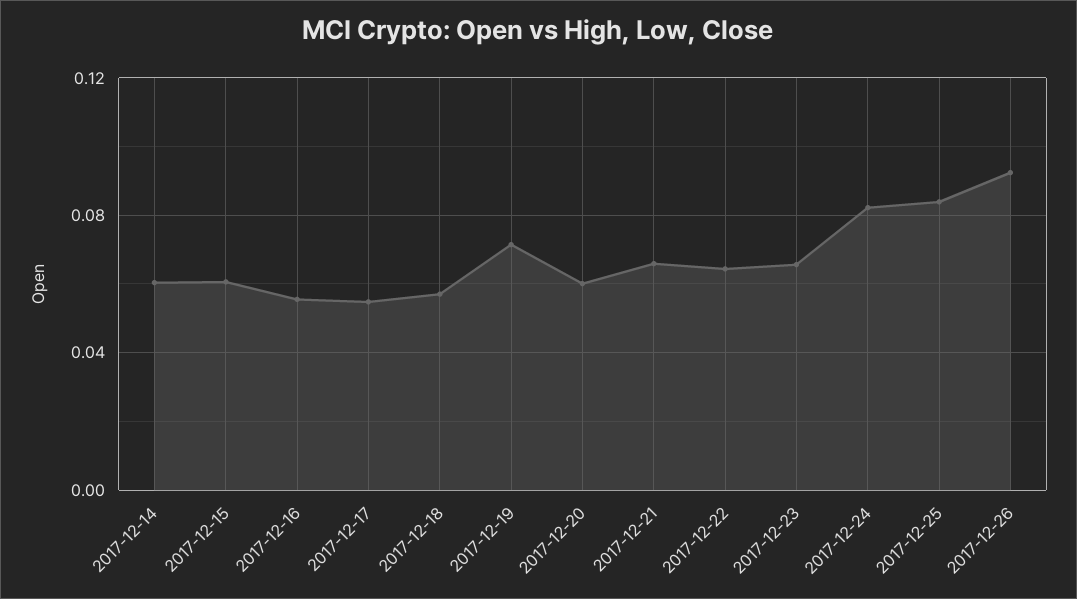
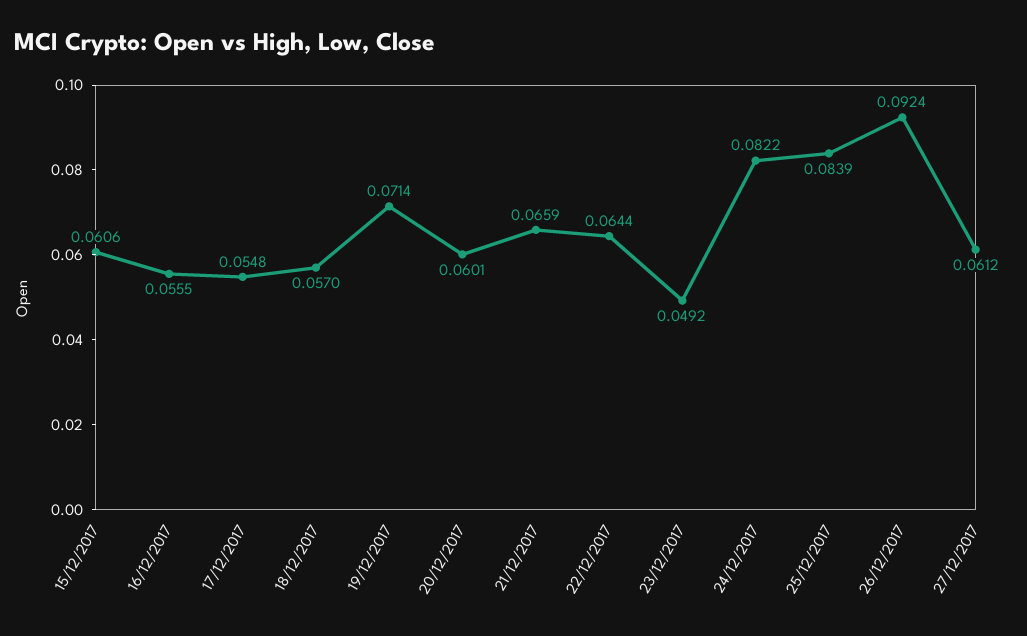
2017-12-14: 0.06 -> none
2017-12-23: 0.065 -> 0.0492
27/12/2017: none -> 0.0612

